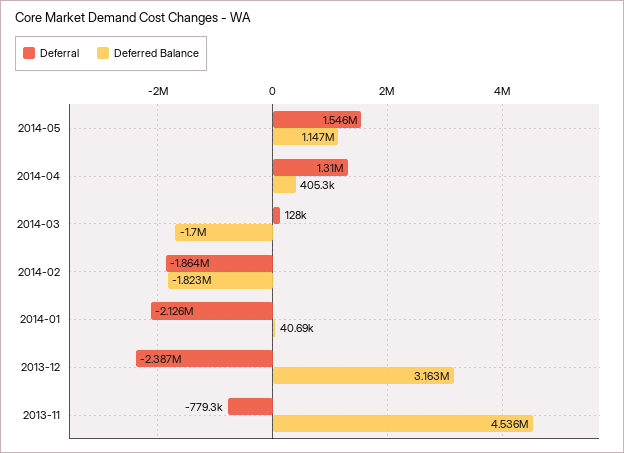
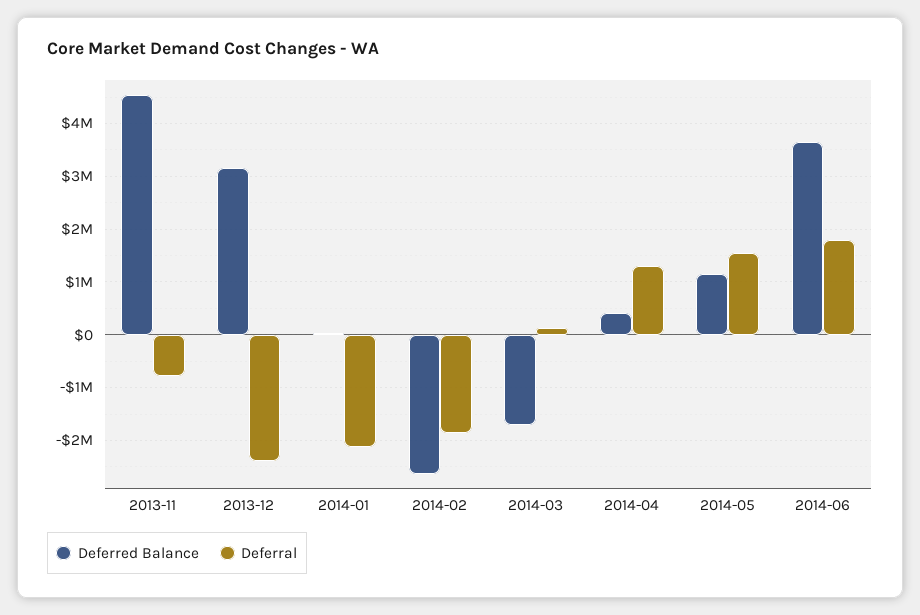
Deferred Balance, 2014-02: -1823000 -> -2600000
Deferred Balance, 2014-06: none -> 3600000
Deferral, 2014-06: none -> 1800000

